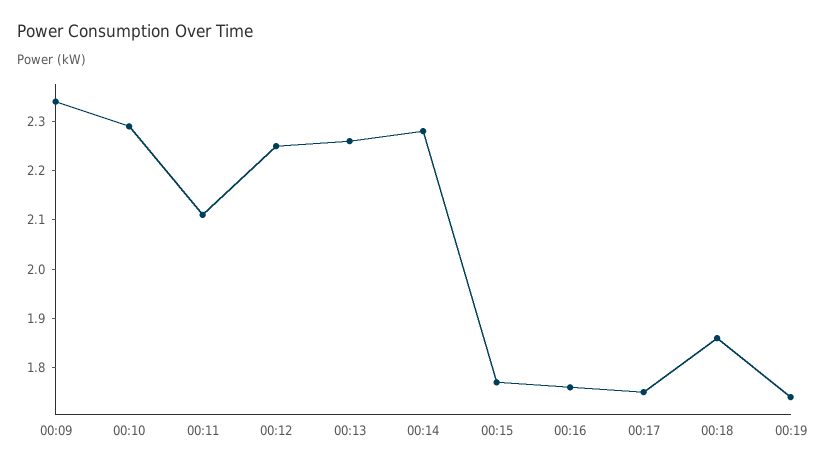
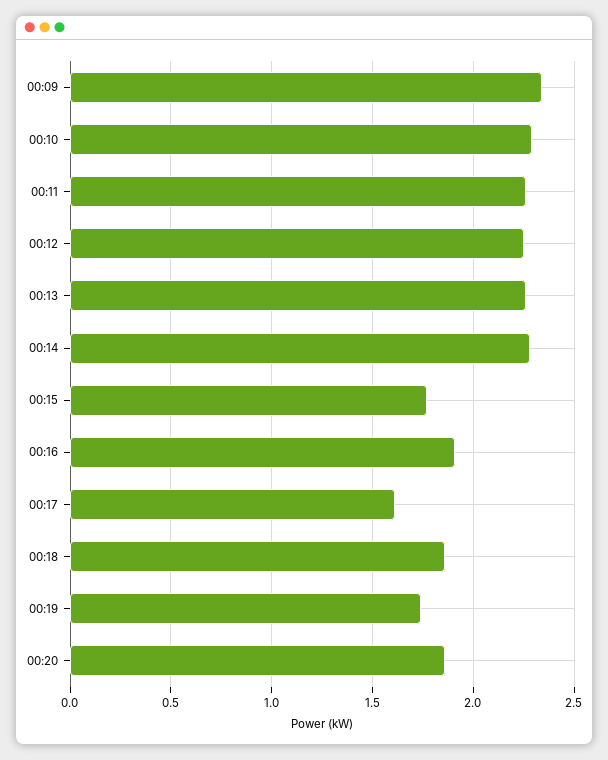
00:11: 2.1 -> 2.25
00:16: 1.75 -> 1.9
00:17: 1.75 -> 1.6
00:20: none -> 1.85

